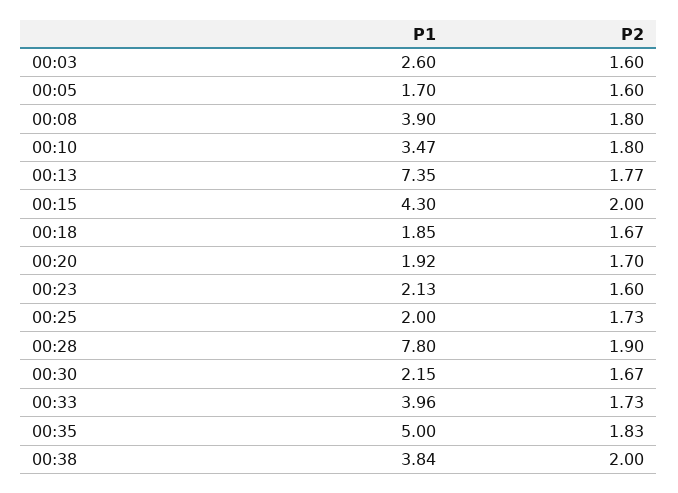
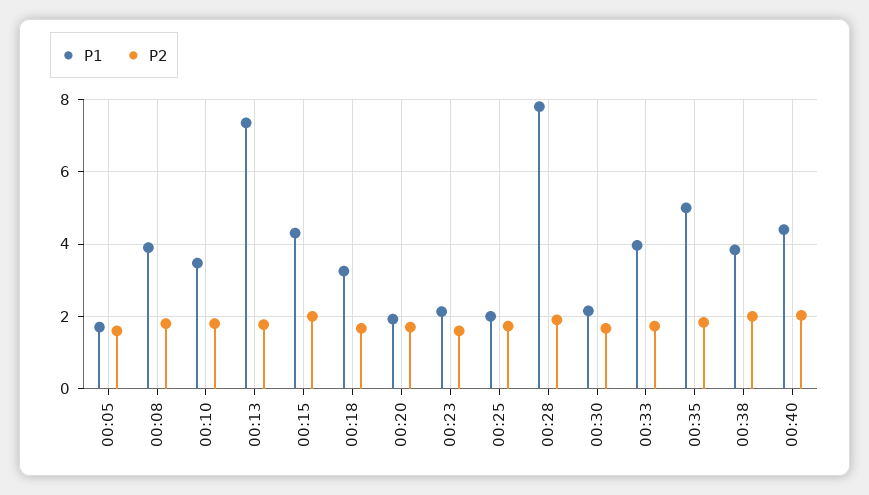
P1, 00:03: 2.6 -> none
P2, 00:03: 1.6 -> none
P1, 00:18: 1.85 -> 3.2
P1, 00:40: none -> 4.4
P2, 00:40: none -> 2

